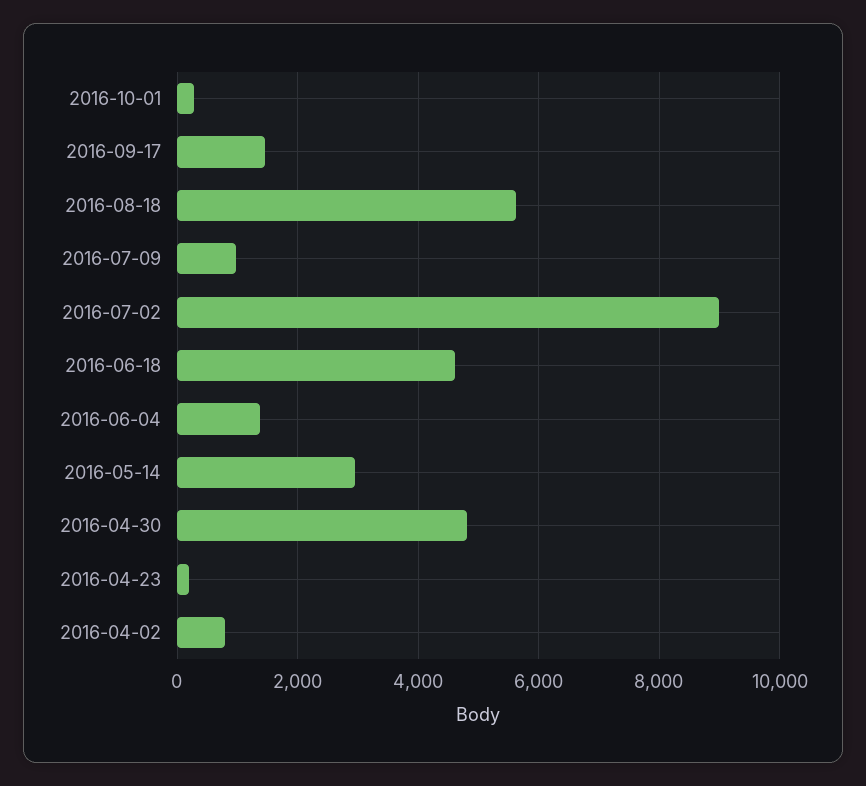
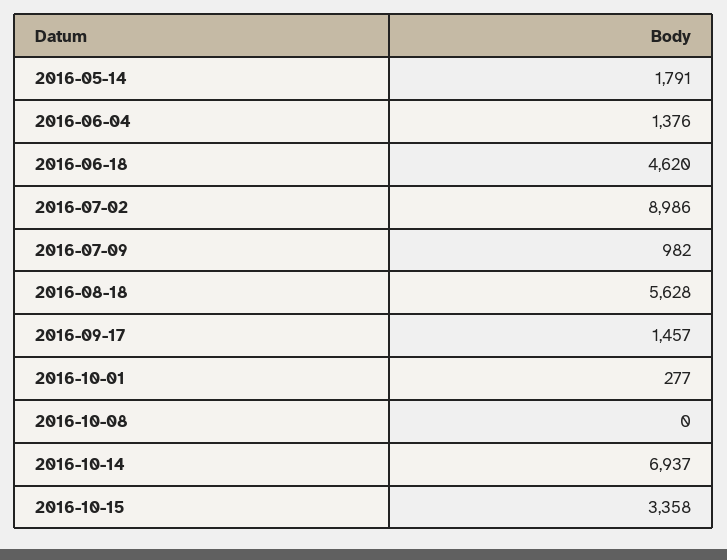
2016-05-14: 3000 -> 1791
2016-04-30: 4800 -> none
2016-04-23: 200 -> none
2016-04-02: 800 -> none
2016-10-08: none -> 0
2016-10-14: none -> 6937
2016-10-15: none -> 3358

